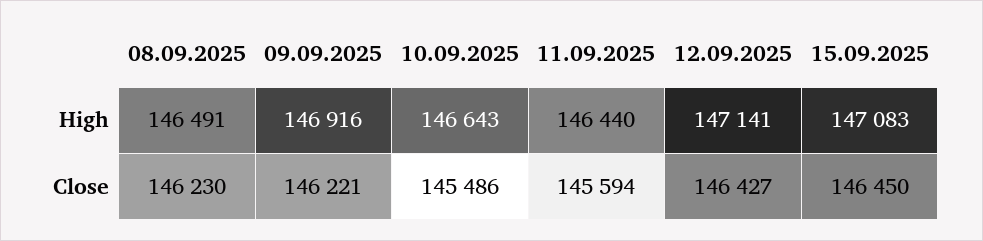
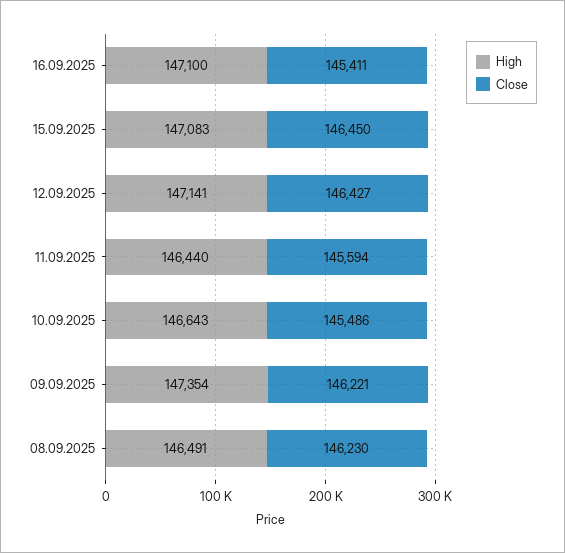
High, 09.09.2025: 146916 -> 147354
High, 16.09.2025: none -> 147100
Close, 16.09.2025: none -> 145411

